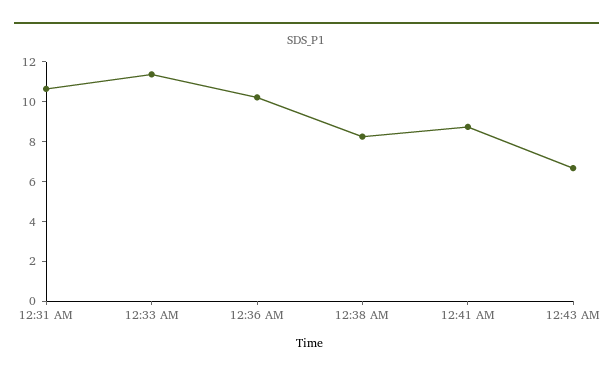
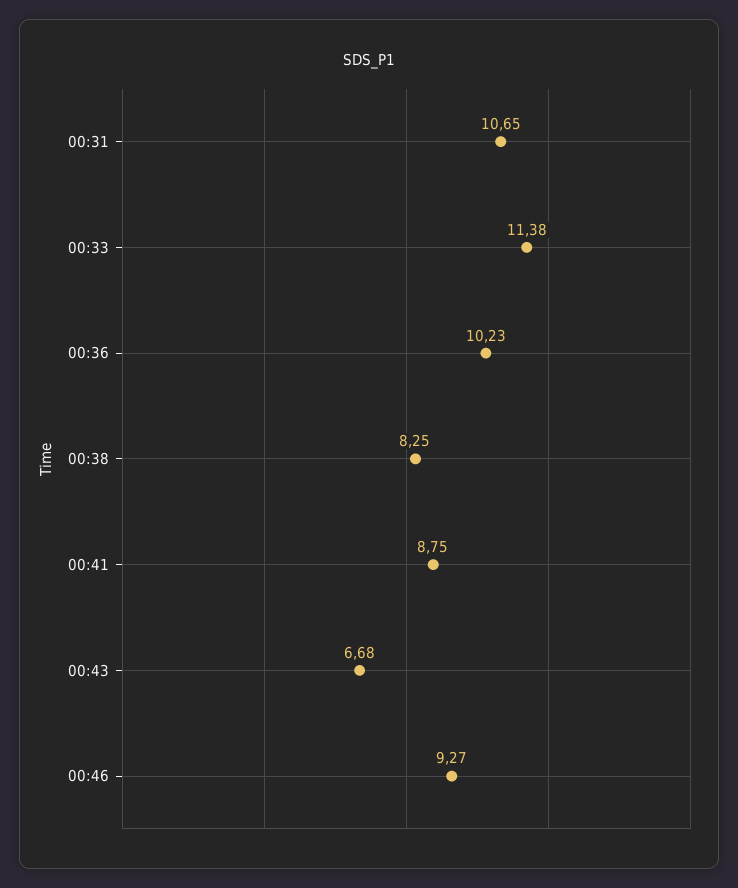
00:46: none -> 9.27

